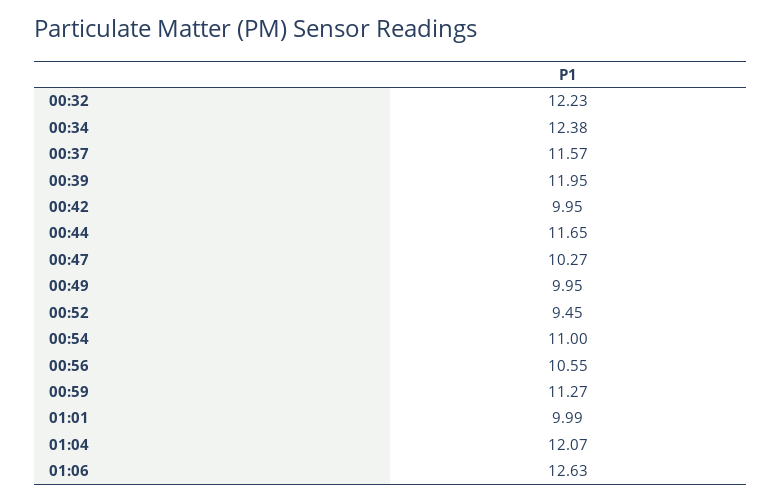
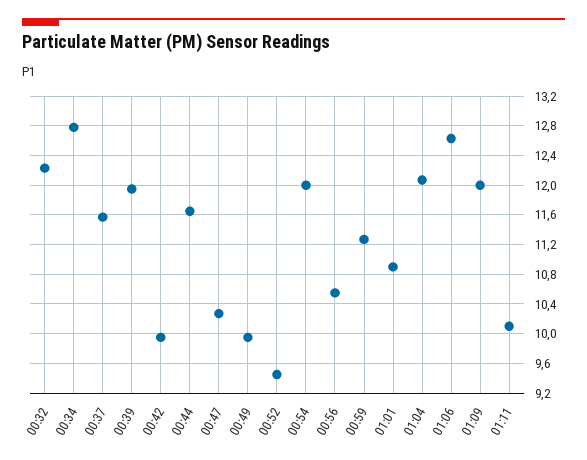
00:34: 12.38 -> 12.8
00:54: 11 -> 12
01:01: 9.99 -> 10.9
01:09: none -> 12
01:11: none -> 10.1

